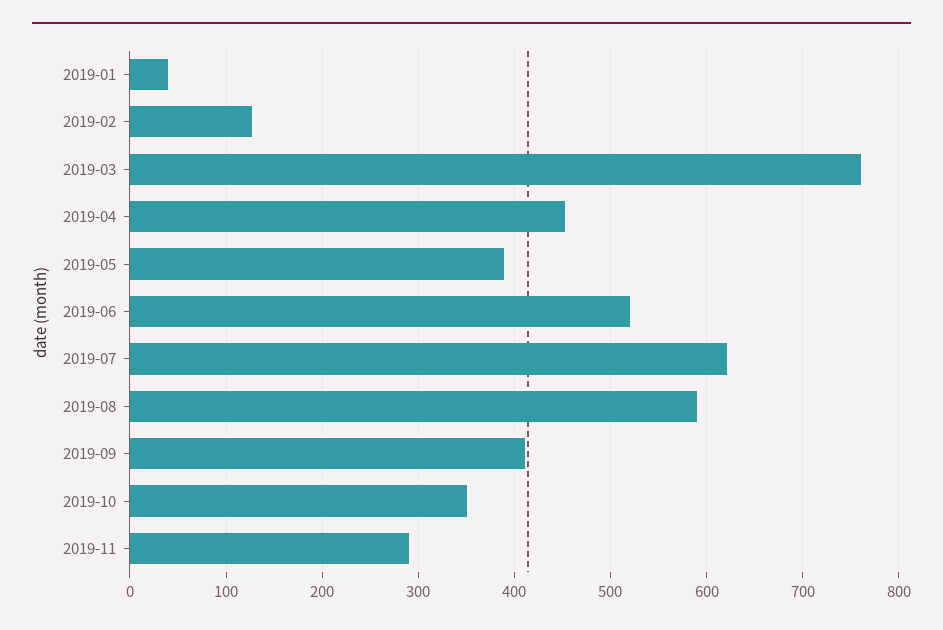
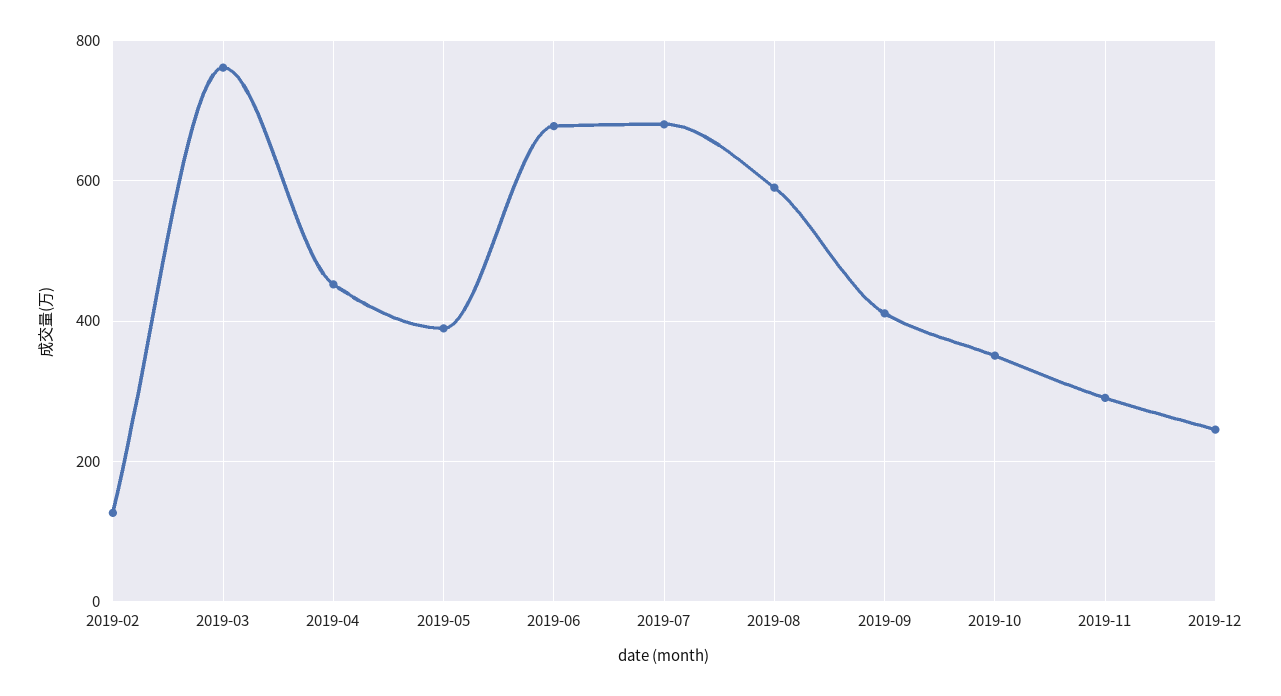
2019-01: 40 -> none
2019-06: 520 -> 680
2019-07: 620 -> 680
2019-12: none -> 240

